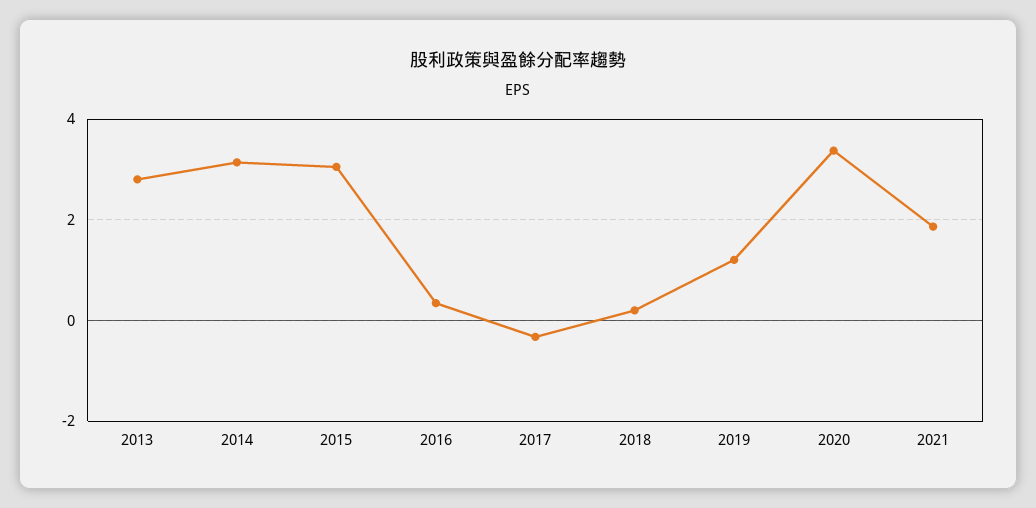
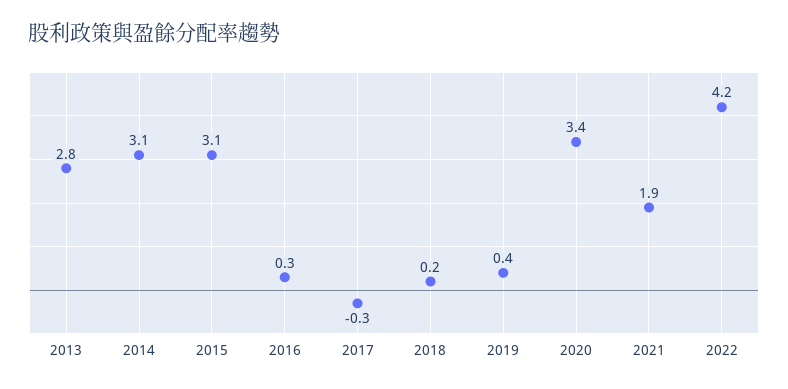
2019: 1.2 -> 0.4
2022: none -> 4.2

